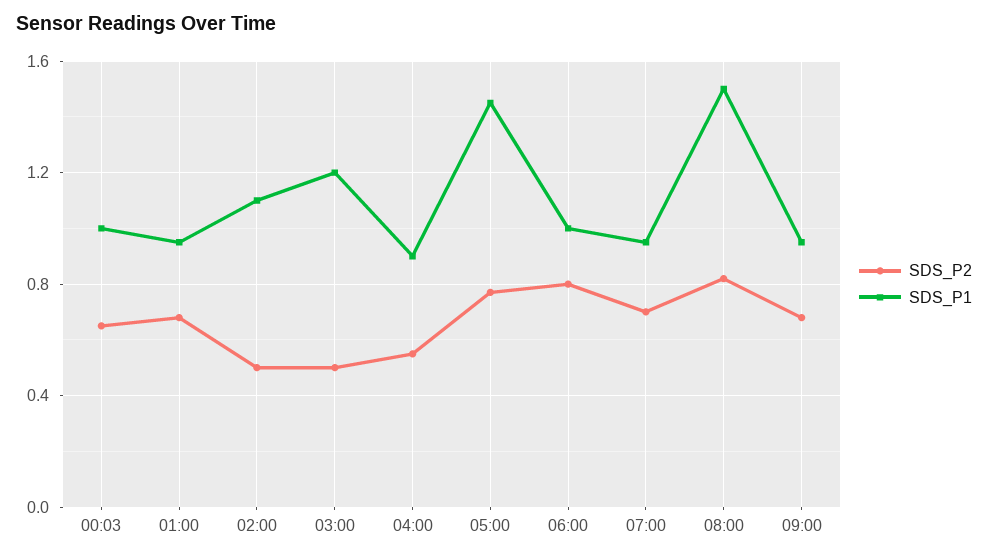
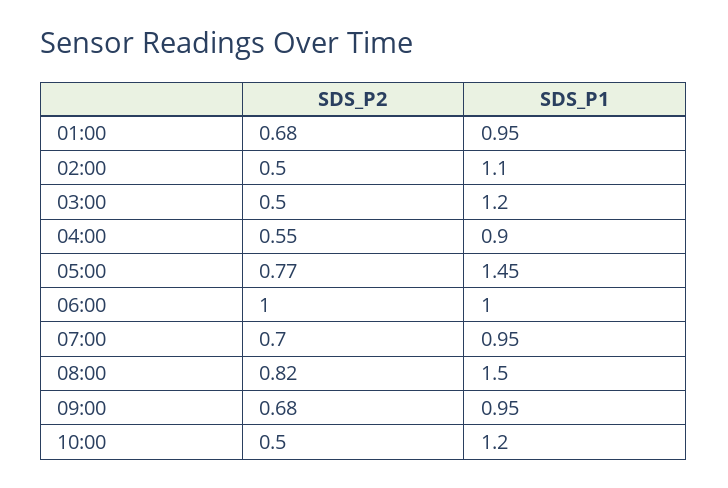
SDS_P2, 00:03: 0.65 -> none
SDS_P1, 00:03: 1 -> none
SDS_P2, 06:00: 0.8 -> 1
SDS_P2, 10:00: none -> 0.5
SDS_P1, 10:00: none -> 1.2

